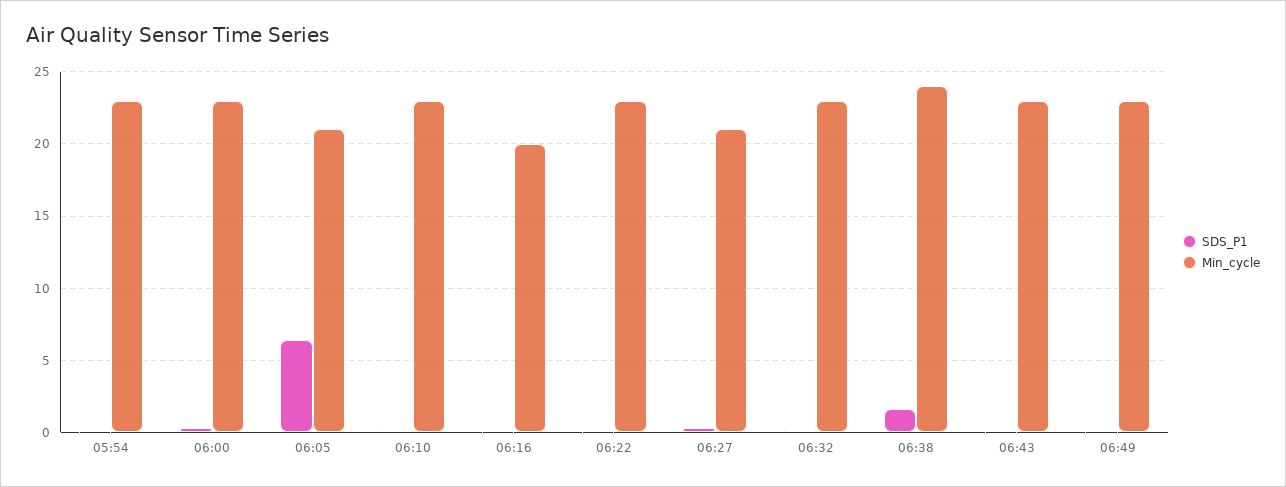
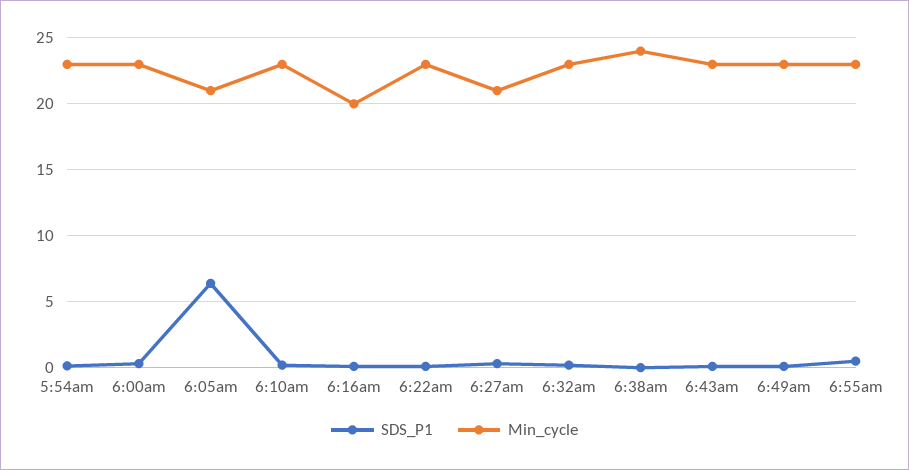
SDS_P1, 06:38: 1.5 -> 0
SDS_P1, 6:55am: none -> 0.5
Min_cycle, 6:55am: none -> 23

